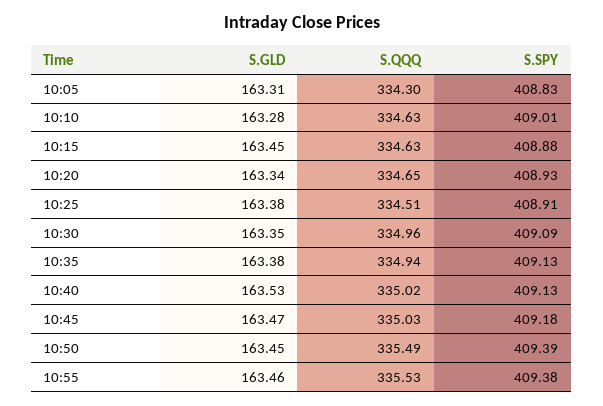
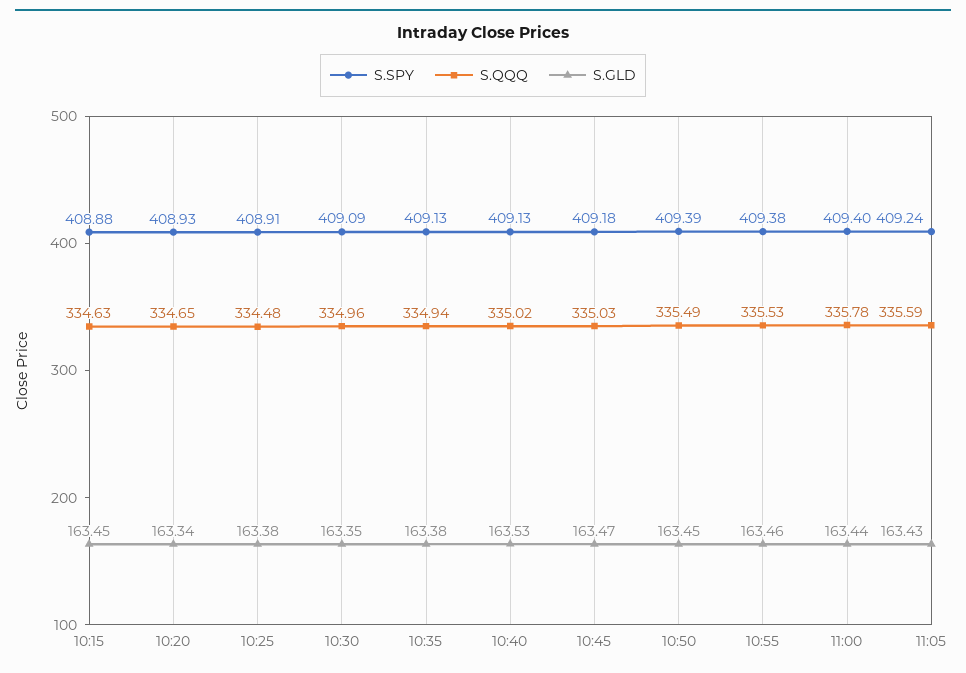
S.GLD, 10:05: 163.31 -> none
S.QQQ, 10:05: 334.3 -> none
S.SPY, 10:05: 408.83 -> none
S.GLD, 10:10: 163.28 -> none
S.QQQ, 10:10: 334.63 -> none
S.SPY, 10:10: 409.01 -> none
S.QQQ, 10:25: 334.51 -> 334.48
S.SPY, 11:00: none -> 409.4
S.QQQ, 11:00: none -> 335.78
S.GLD, 11:00: none -> 163.44
S.SPY, 11:05: none -> 409.24
S.QQQ, 11:05: none -> 335.59
S.GLD, 11:05: none -> 163.43

